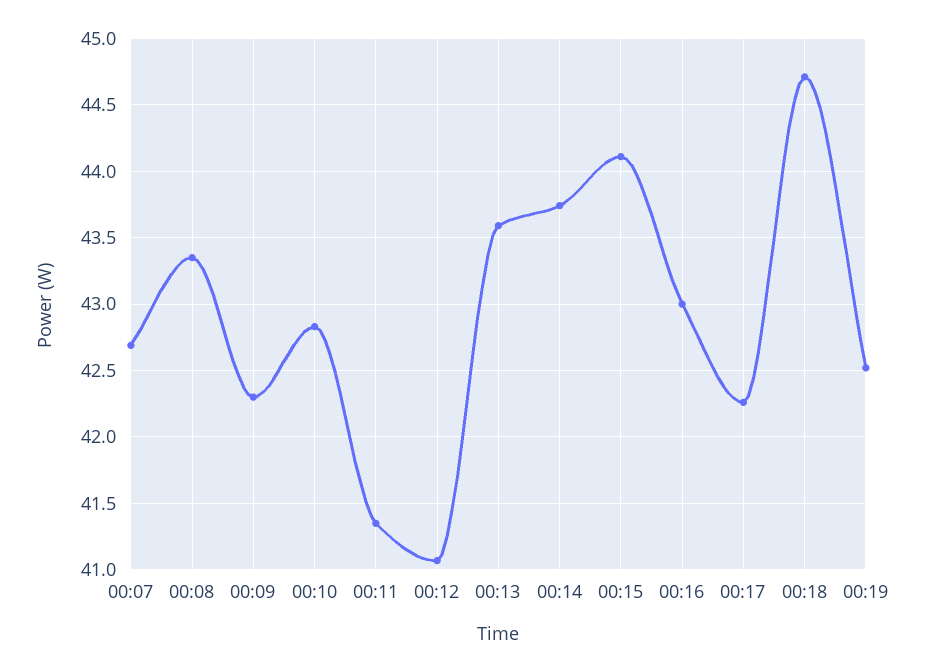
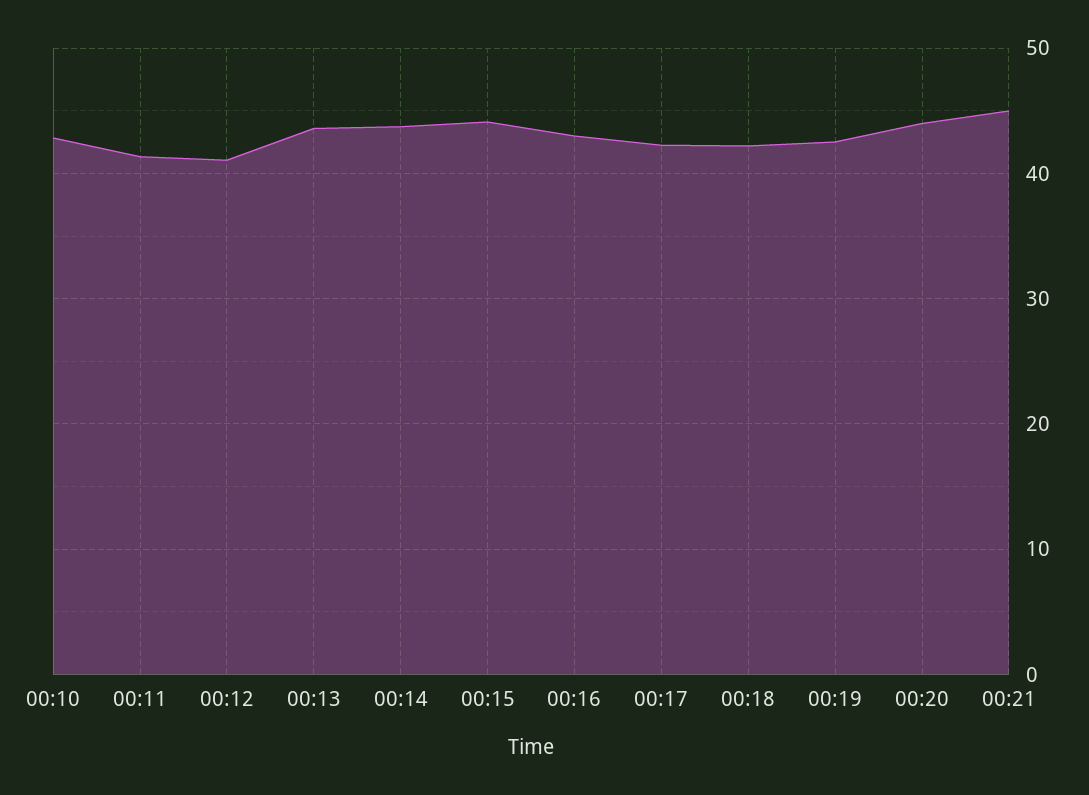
00:07: 42.7 -> none
00:08: 43.35 -> none
00:09: 42.3 -> none
00:18: 44.7 -> 42
00:20: none -> 44
00:21: none -> 45

